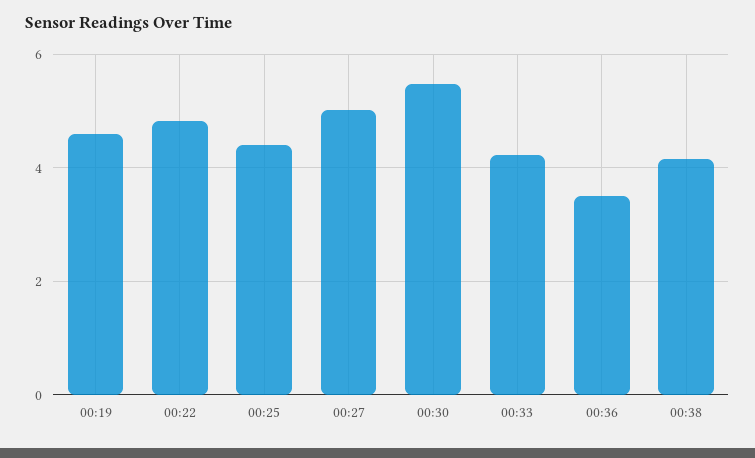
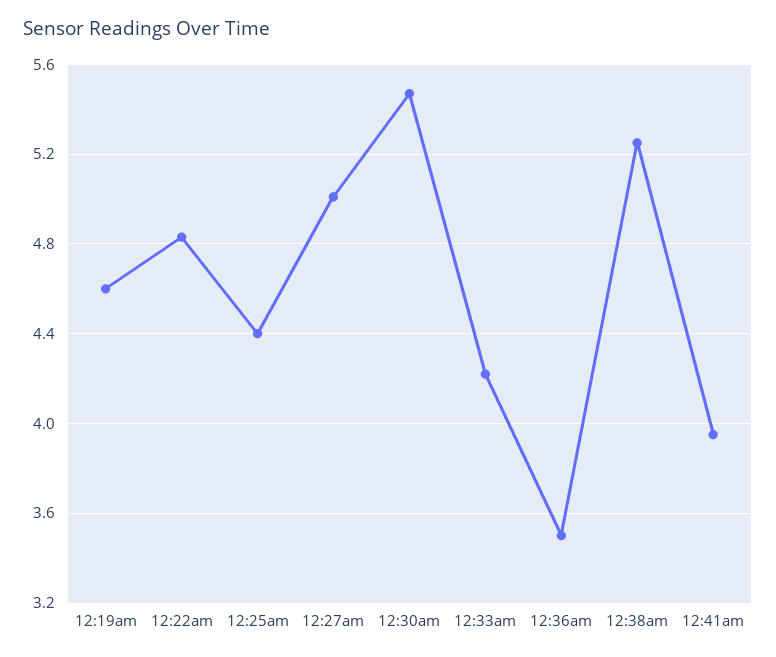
00:38: 4.2 -> 5.25
12:41am: none -> 3.95

